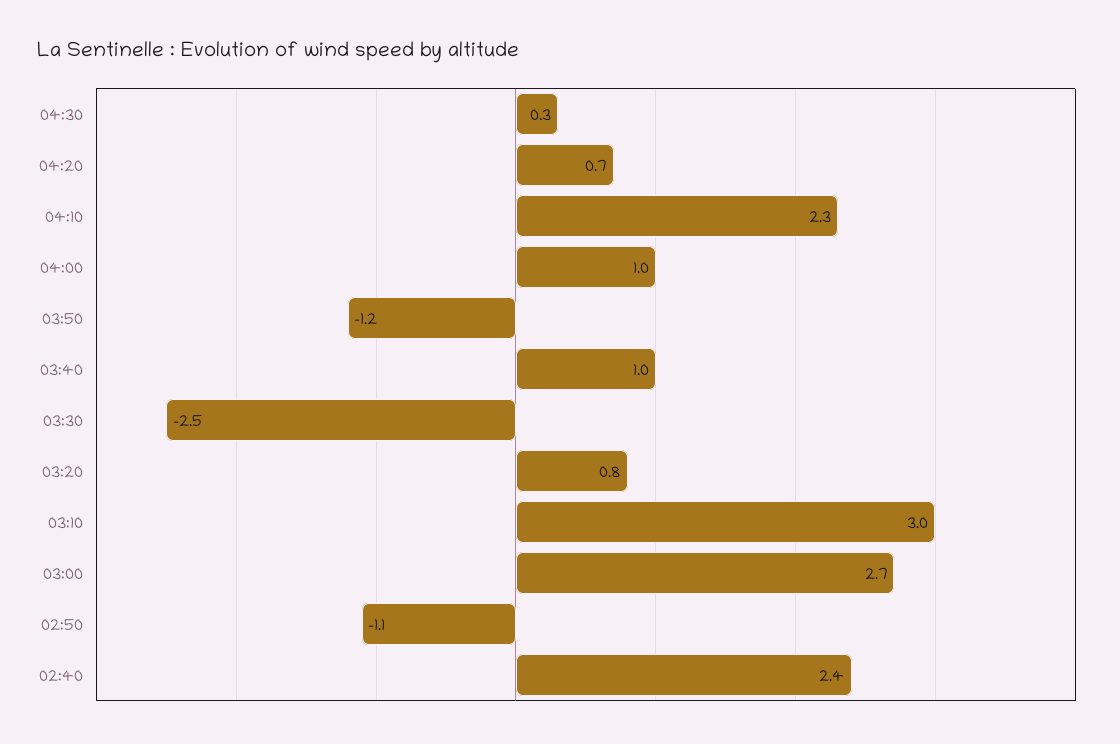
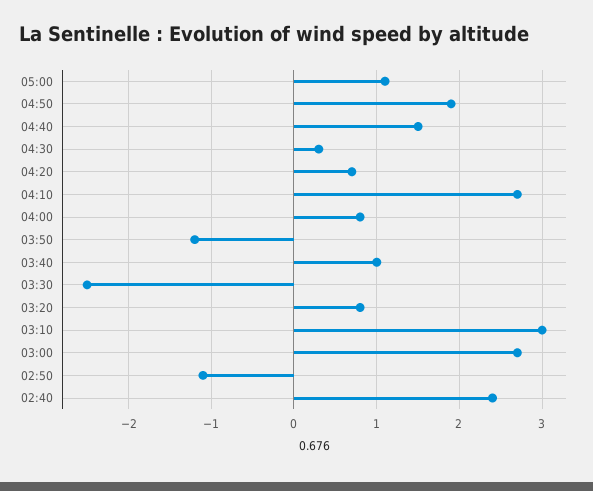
04:10: 2.3 -> 2.7
04:00: 1 -> 0.8
05:00: none -> 1.1
04:50: none -> 1.9
04:40: none -> 1.5

